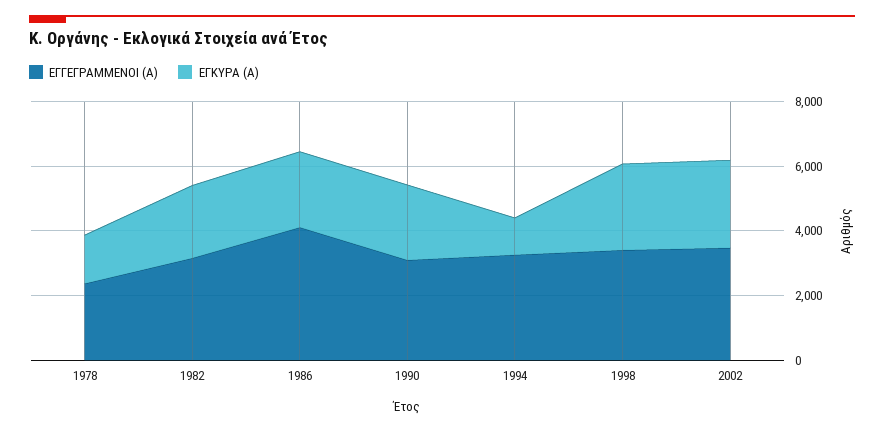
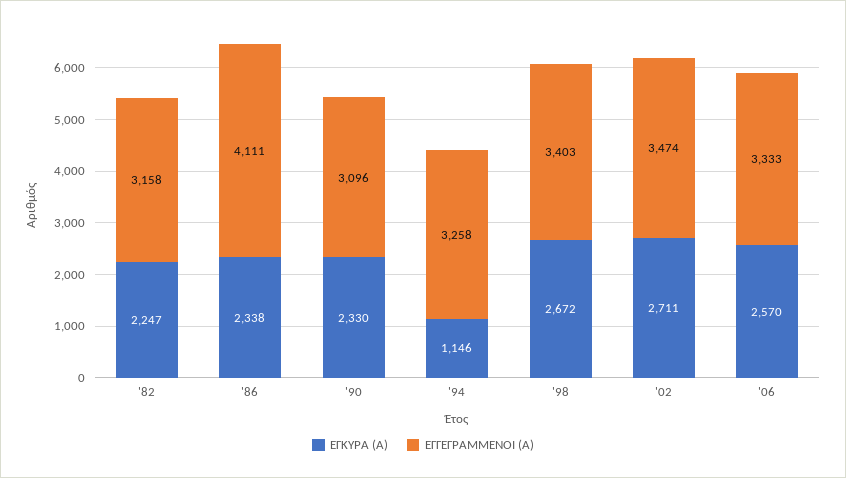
ΕΓΓΕΓΡΑΜΜΕΝΟΙ (Α), 1978: 2500 -> none
ΕΓΚΥΡΑ (Α), 1978: 1500 -> none
ΕΓΚΥΡΑ (Α), '06: none -> 2570
ΕΓΓΕΓΡΑΜΜΕΝΟΙ (Α), '06: none -> 3333

